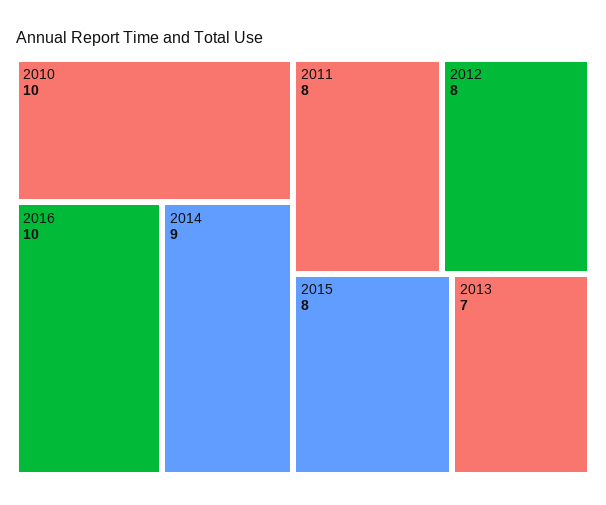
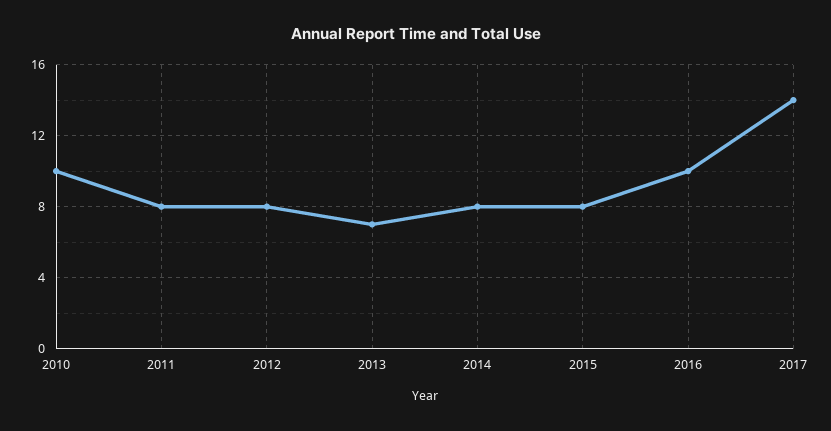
2014: 9 -> 8
2017: none -> 14

